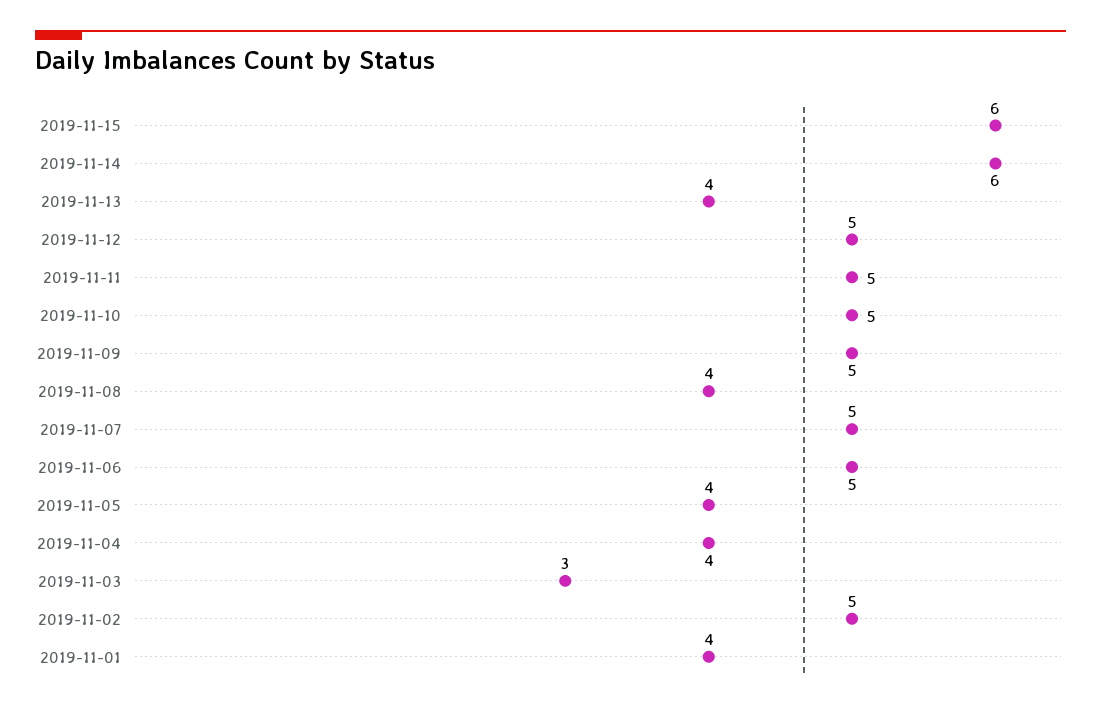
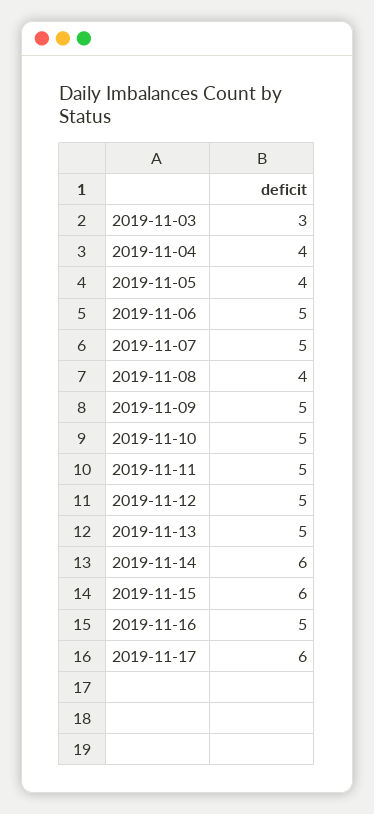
2019-11-13: 4 -> 5
2019-11-02: 5 -> none
2019-11-01: 4 -> none
2019-11-16: none -> 5
2019-11-17: none -> 6

